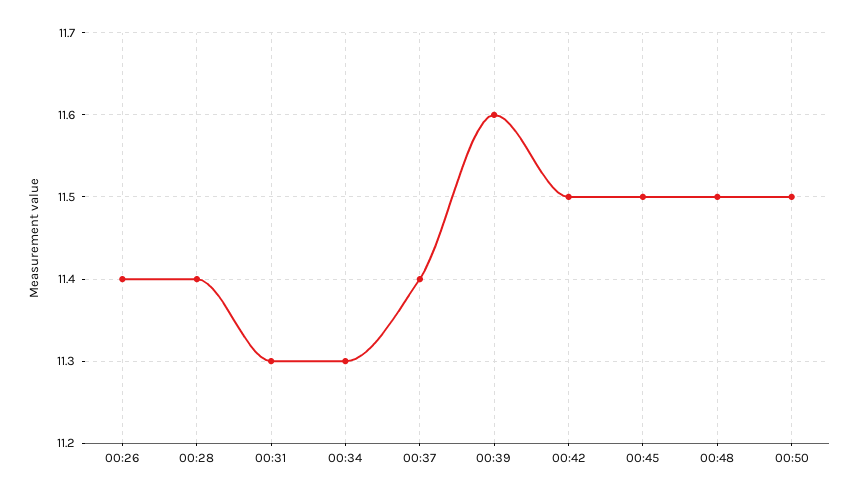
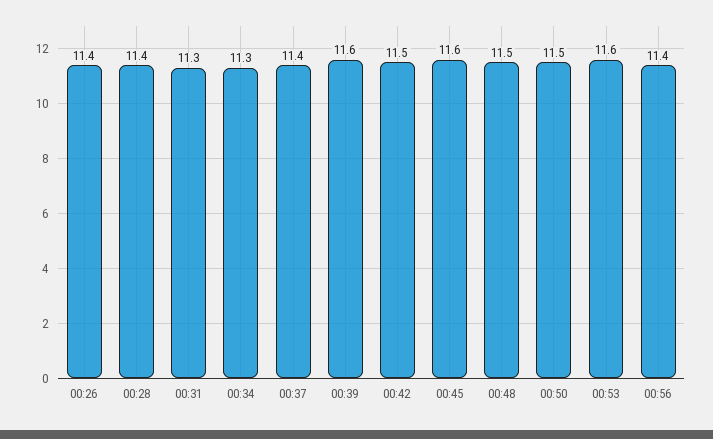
00:45: 11.5 -> 11.6
00:53: none -> 11.6
00:56: none -> 11.4

